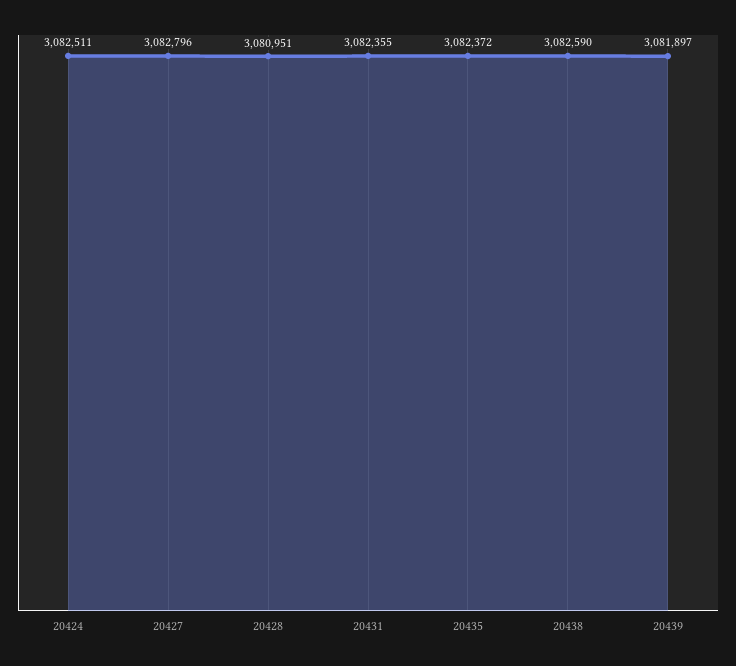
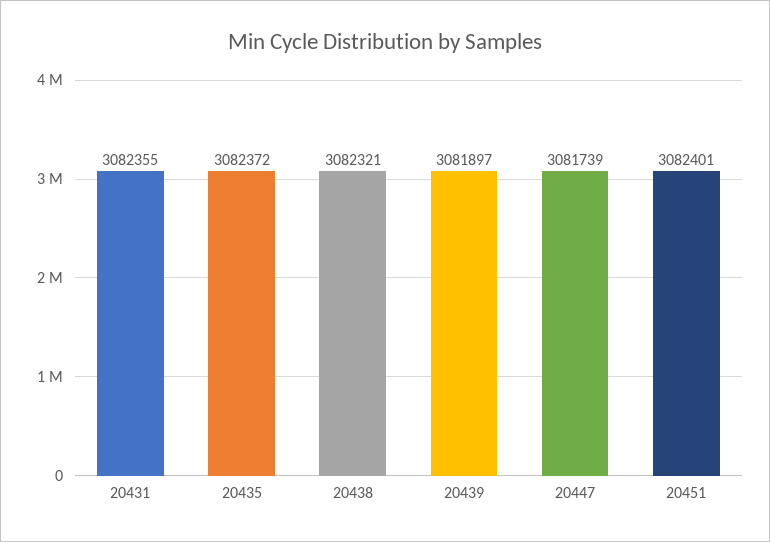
20424: 3082511 -> none
20427: 3082796 -> none
20428: 3080951 -> none
20438: 3082590 -> 3082321
20447: none -> 3081739
20451: none -> 3082401

